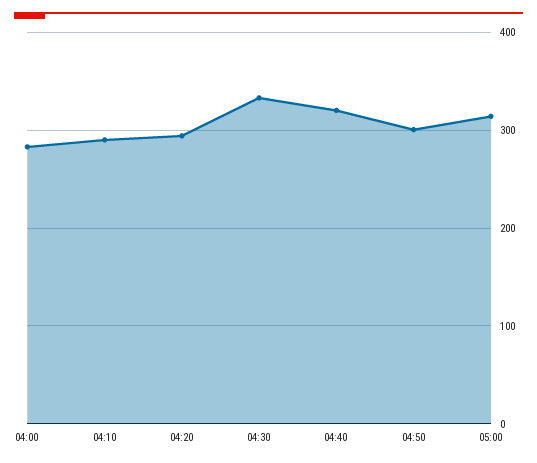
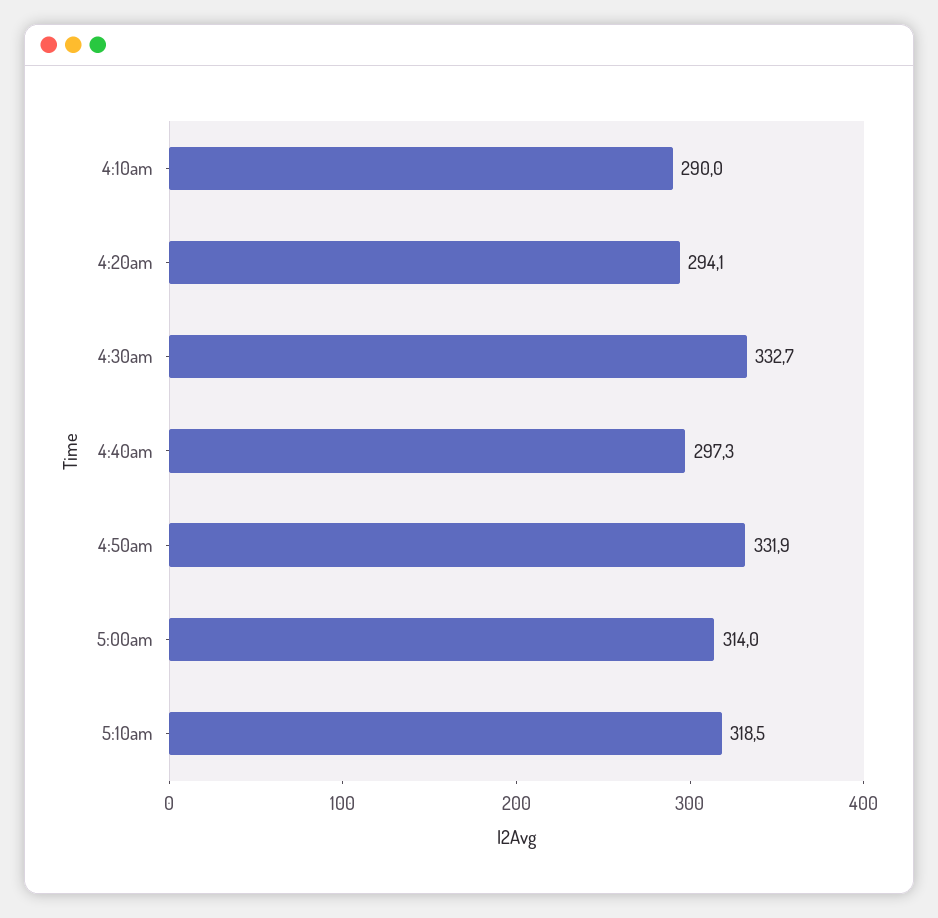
04:00: 280 -> none
04:40: 320 -> 297.3
04:50: 300 -> 331.9
5:10am: none -> 318.5

